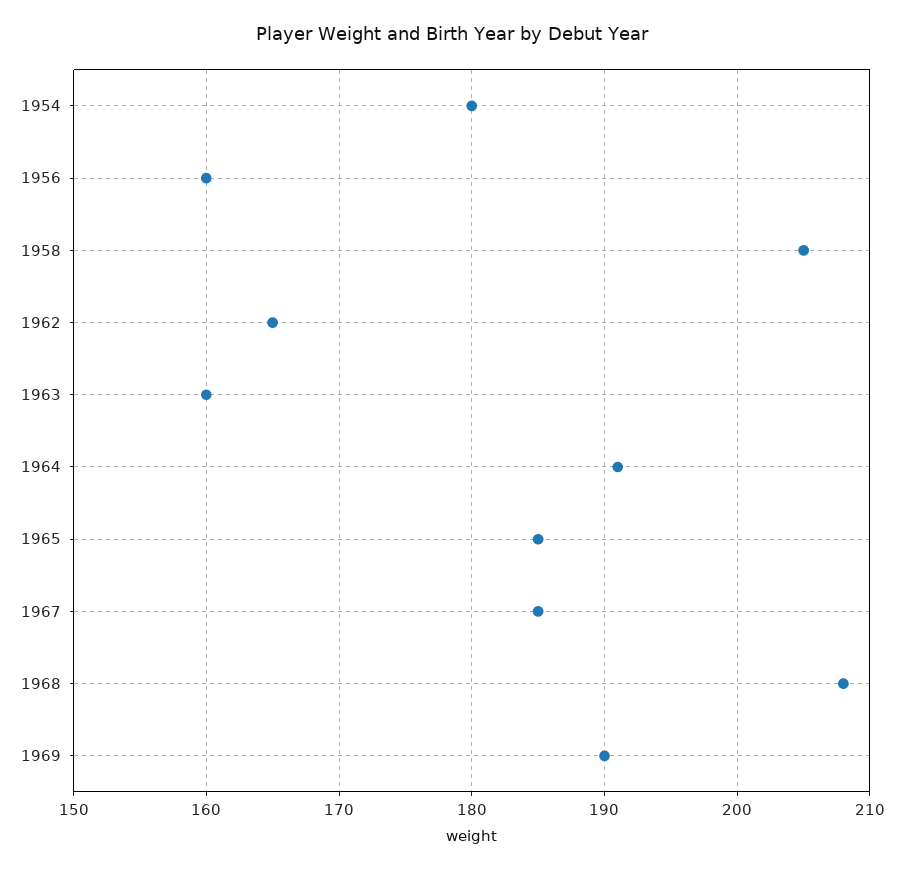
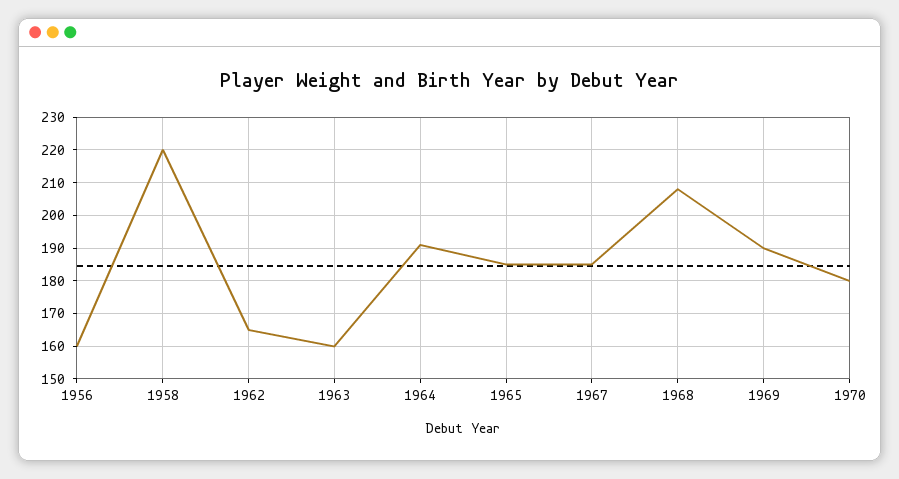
1954: 180 -> none
1958: 205 -> 220
1970: none -> 180

